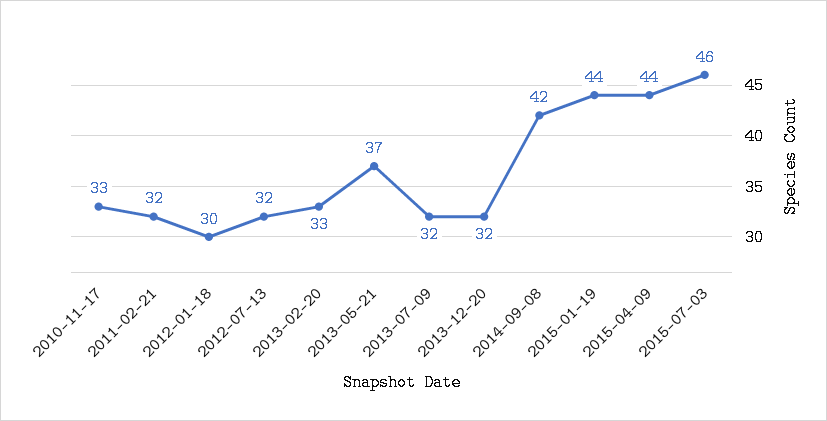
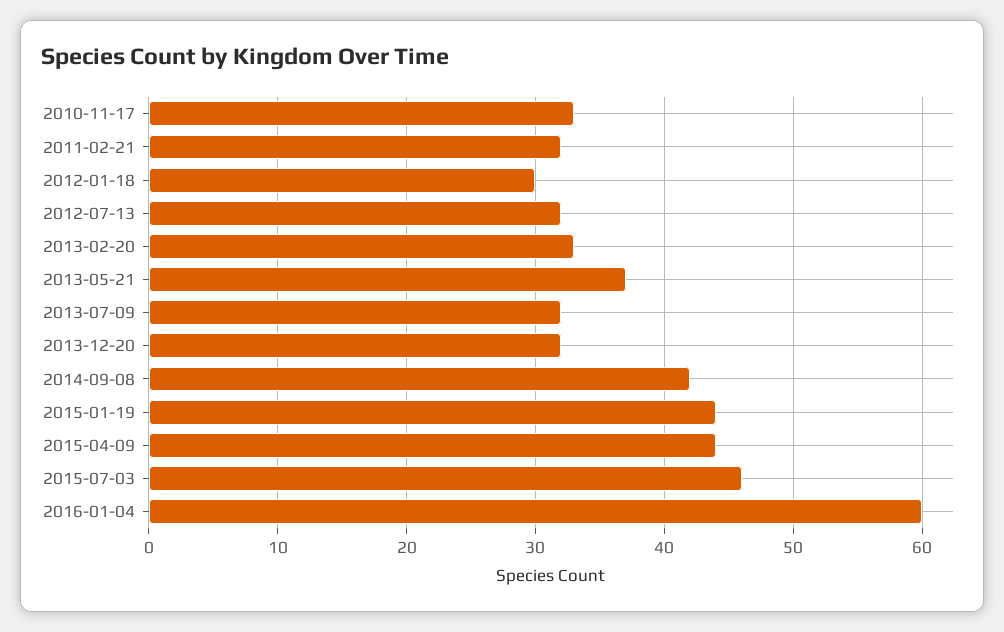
2016-01-04: none -> 60

